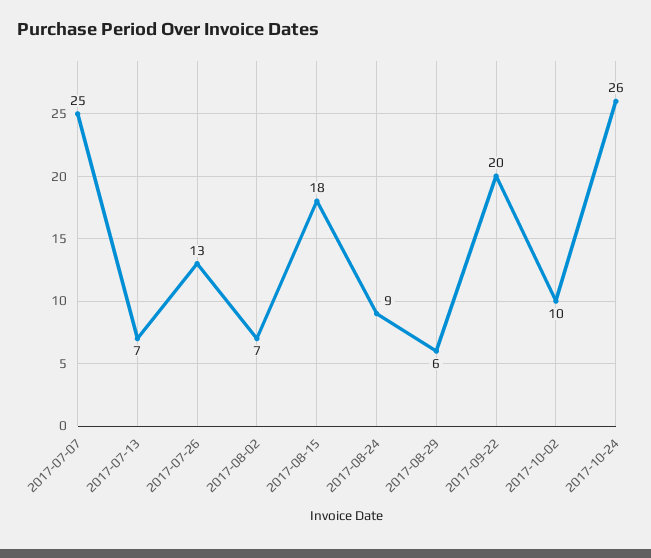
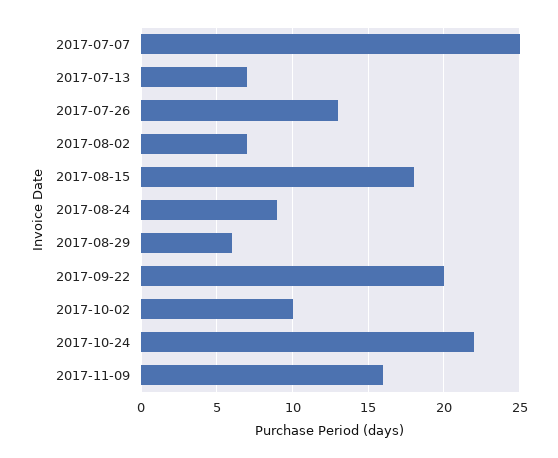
2017-10-24: 26 -> 22
2017-11-09: none -> 16

